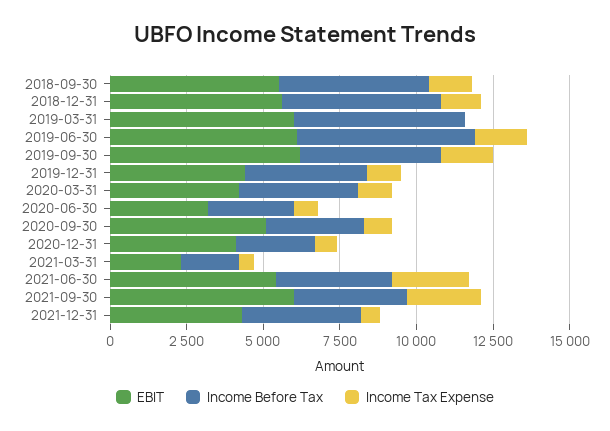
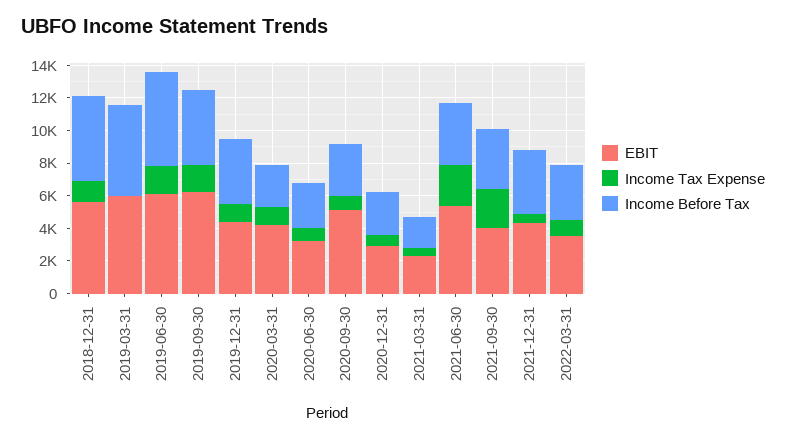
EBIT, 2018-09-30: 5500 -> none
Income Before Tax, 2018-09-30: 5000 -> none
Income Tax Expense, 2018-09-30: 1500 -> none
Income Before Tax, 2020-03-31: 4000 -> 2500
EBIT, 2020-12-31: 4000 -> 3000
EBIT, 2021-09-30: 6000 -> 4000
EBIT, 2022-03-31: none -> 3500
Income Tax Expense, 2022-03-31: none -> 1000
Income Before Tax, 2022-03-31: none -> 3500

